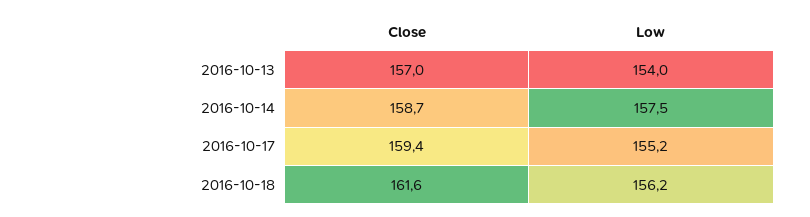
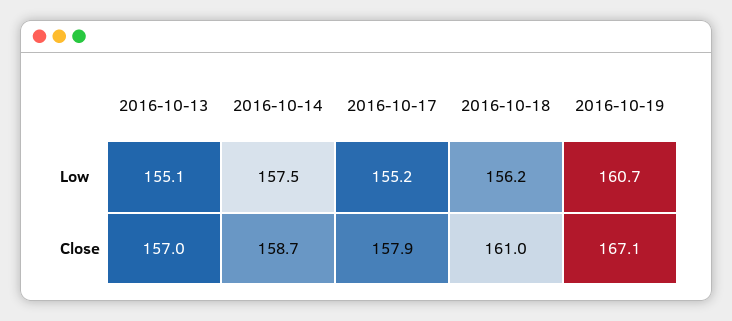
Low, 2016-10-13: 154 -> 155.1
Close, 2016-10-17: 159.4 -> 157.9
Close, 2016-10-18: 161.6 -> 161
Low, 2016-10-19: none -> 160.7
Close, 2016-10-19: none -> 167.1

